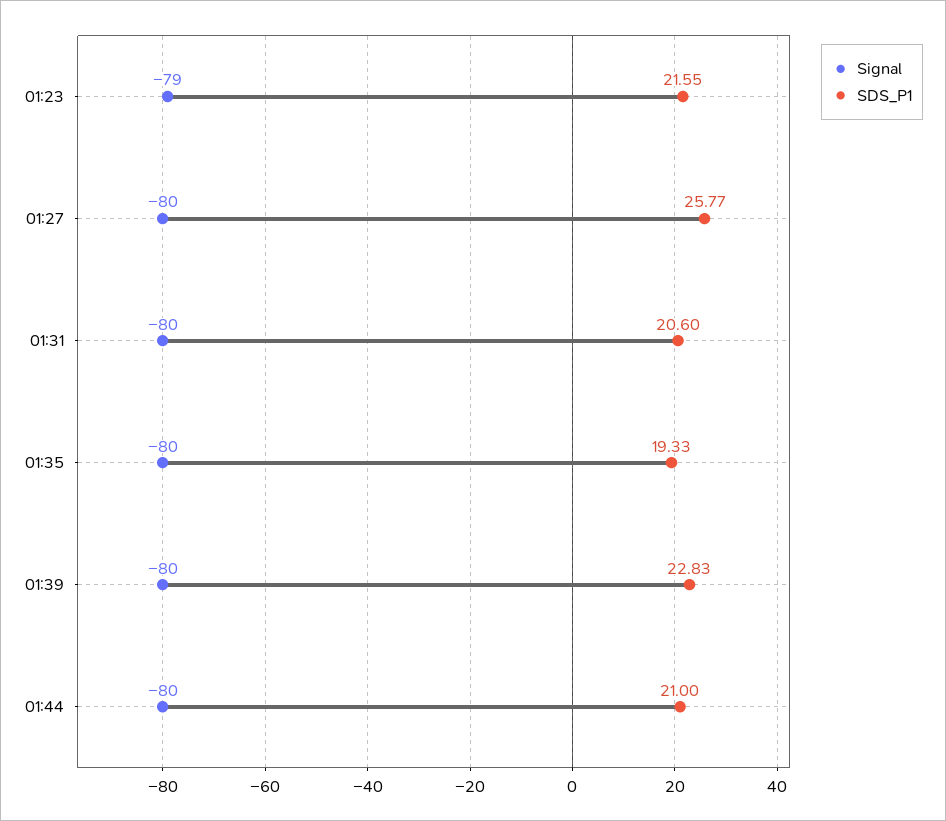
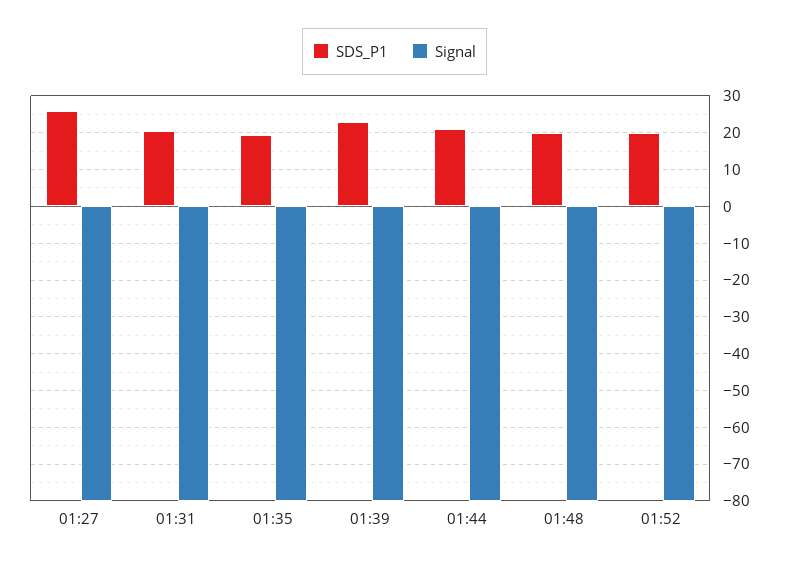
Signal, 01:23: -79 -> none
SDS_P1, 01:23: 21.55 -> none
SDS_P1, 01:48: none -> 20
Signal, 01:48: none -> -80
SDS_P1, 01:52: none -> 20
Signal, 01:52: none -> -80

